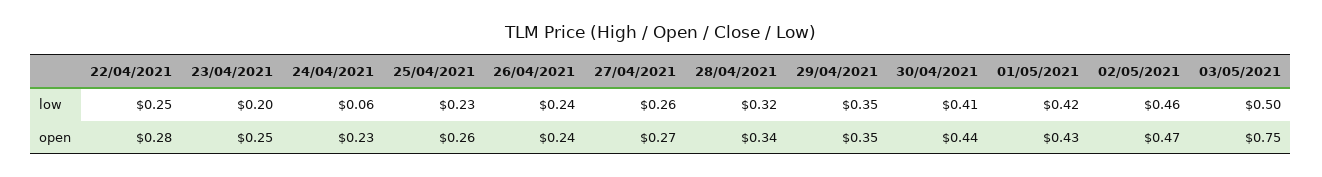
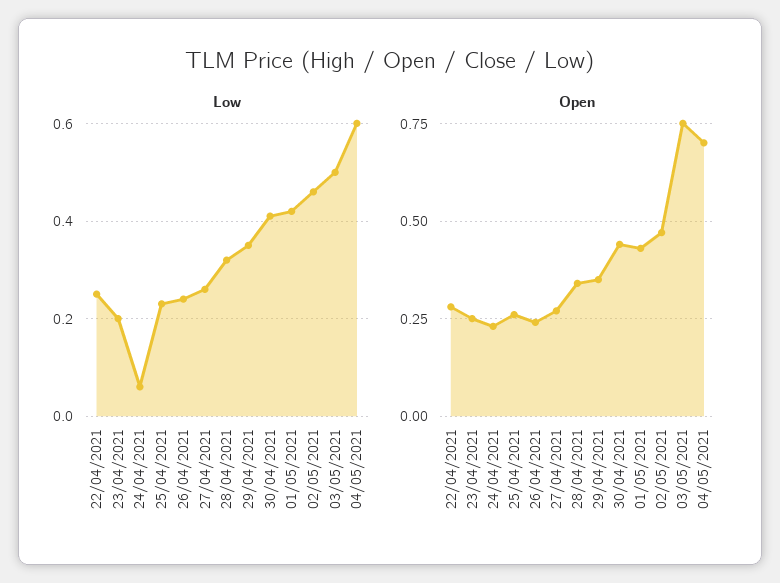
low, 04/05/2021: none -> 0.6
open, 04/05/2021: none -> 0.7

